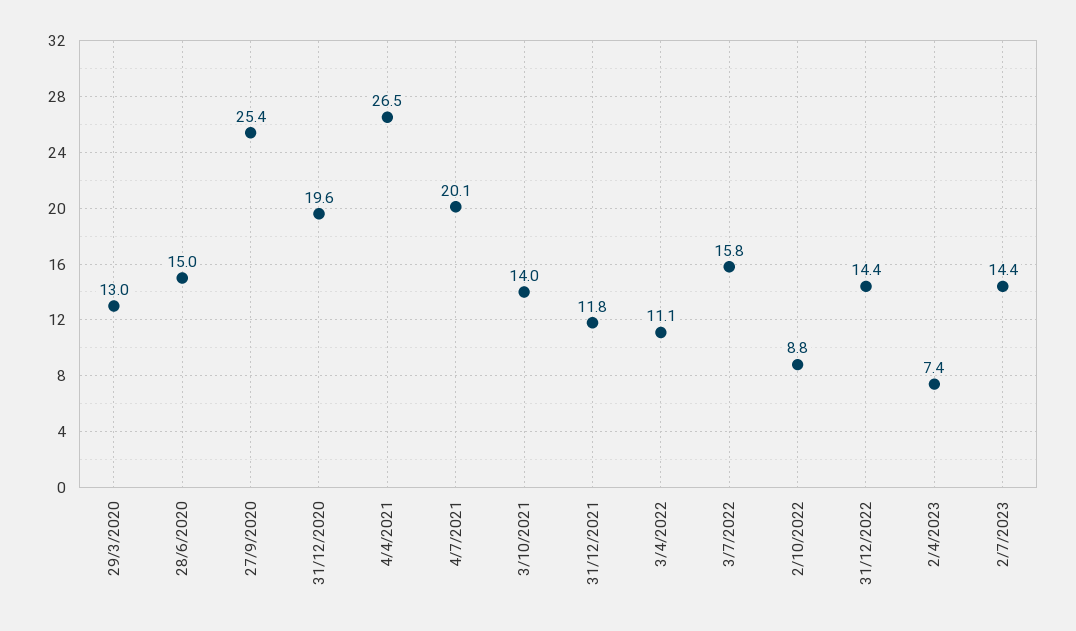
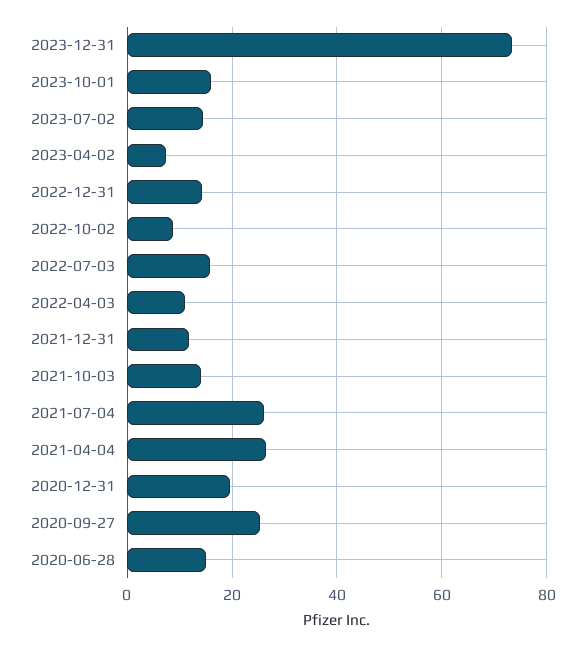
29/3/2020: 13 -> none
4/7/2021: 20.1 -> 26
2023-12-31: none -> 74
2023-10-01: none -> 16

